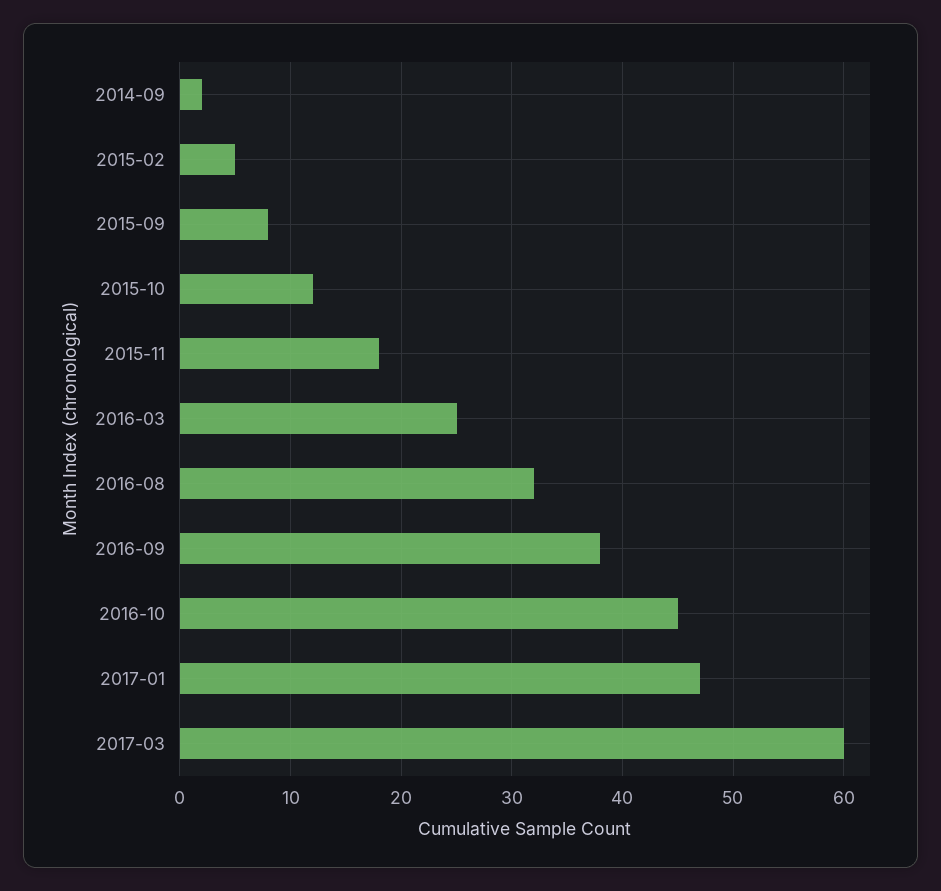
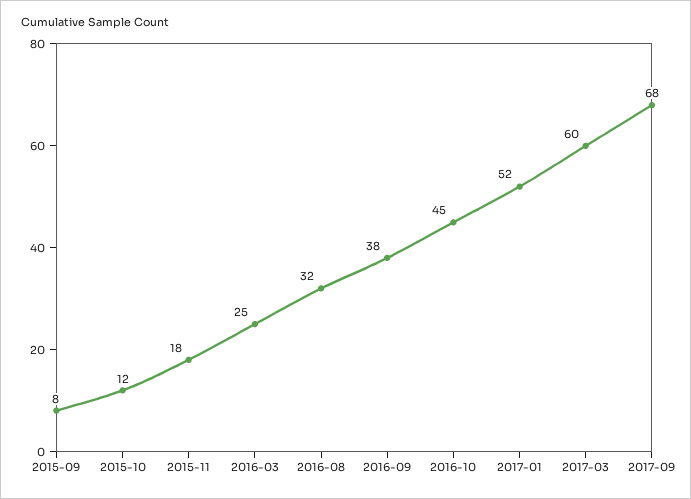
2014-09: 2 -> none
2015-02: 5 -> none
2017-01: 47 -> 52
2017-09: none -> 68

